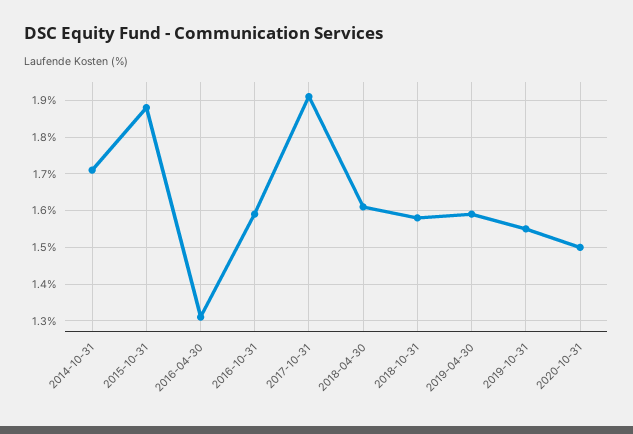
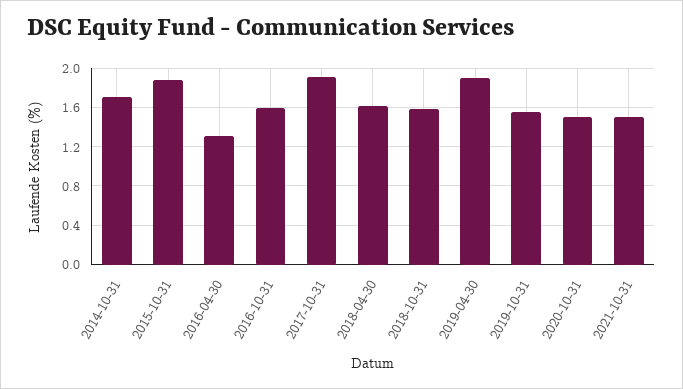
2019-04-30: 1.6 -> 1.9
2021-10-31: none -> 1.5

